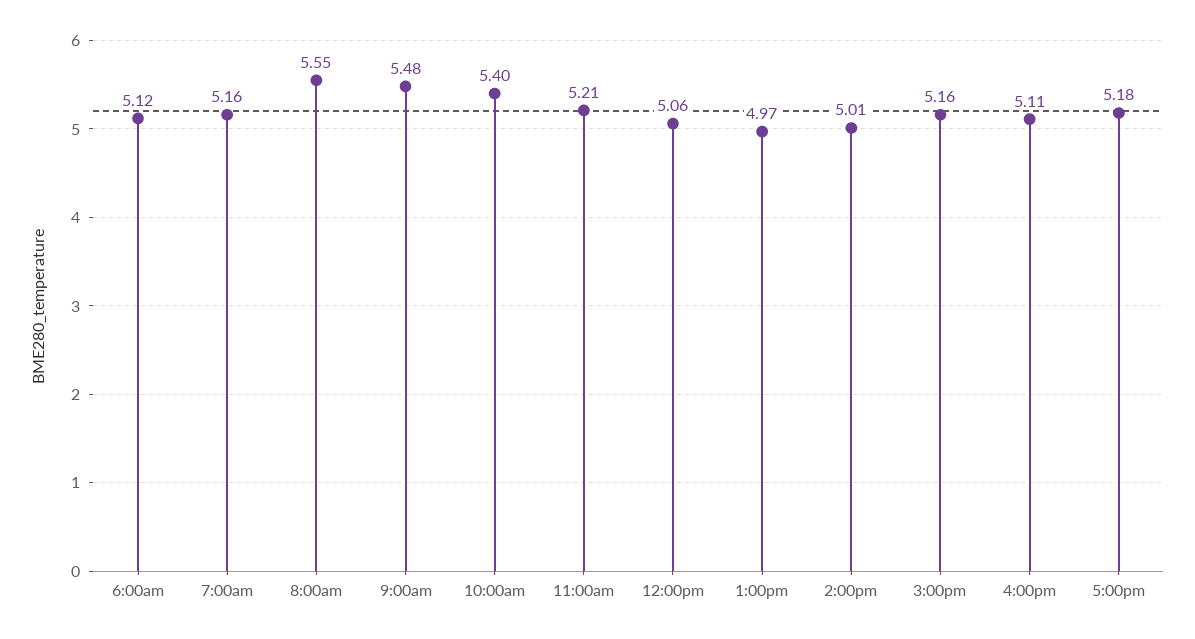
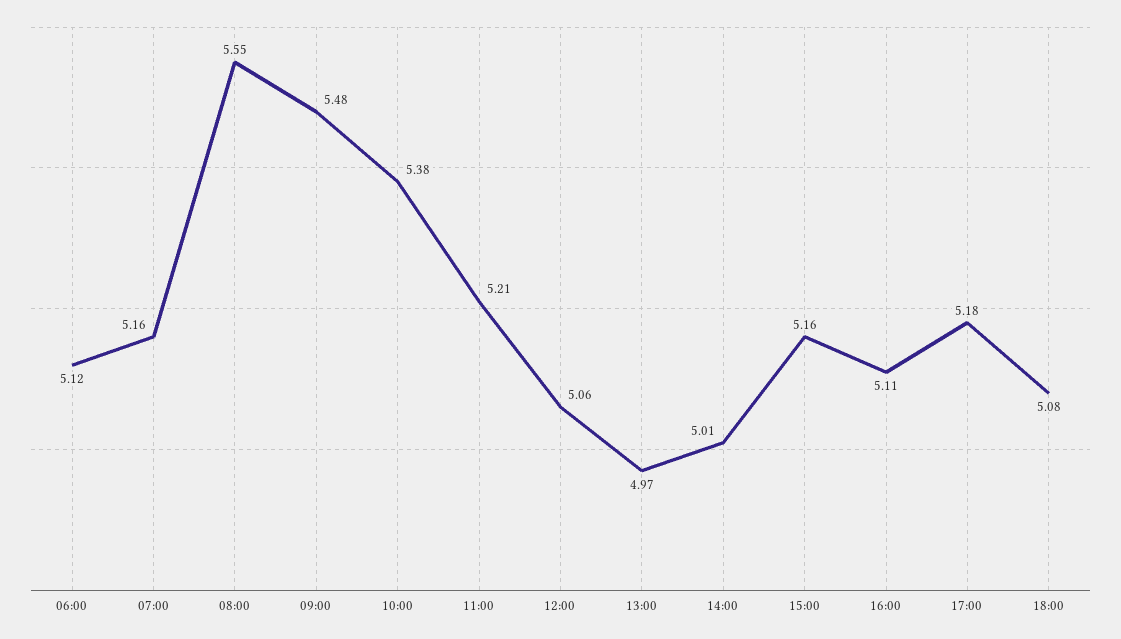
10:00am: 5.4 -> 5.38
18:00: none -> 5.08

